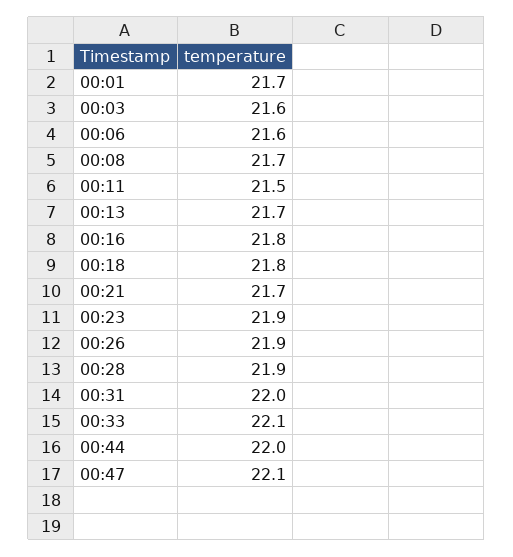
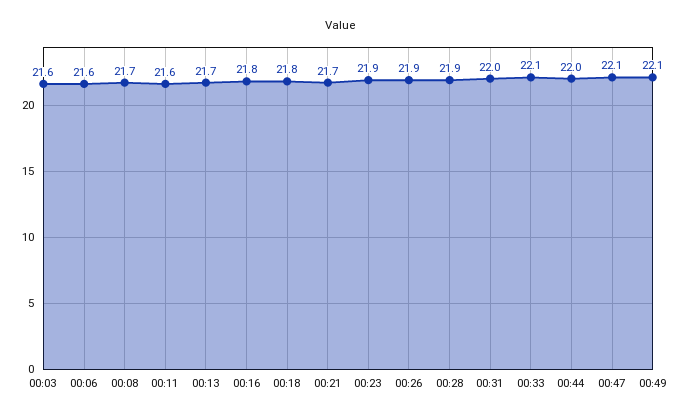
00:01: 21.7 -> none
00:11: 21.5 -> 21.6
00:49: none -> 22.1

